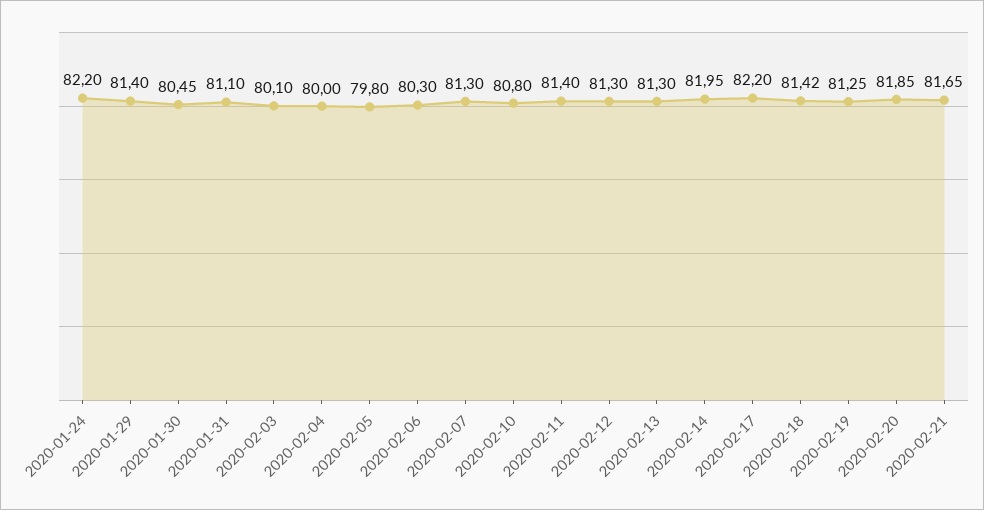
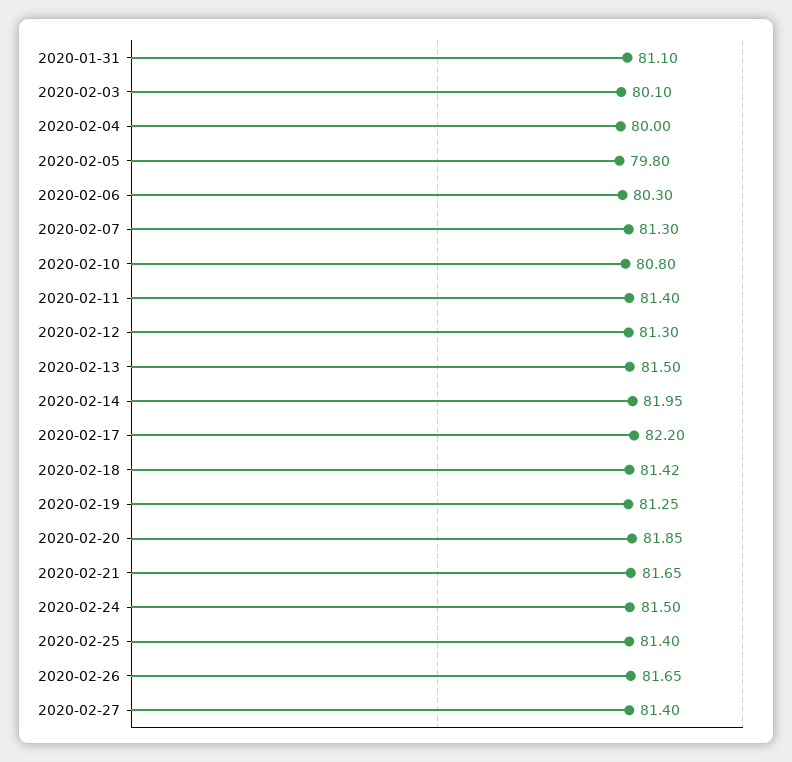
2020-01-24: 82.2 -> none
2020-01-29: 81.4 -> none
2020-01-30: 80.45 -> none
2020-02-13: 81.3 -> 81.5
2020-02-24: none -> 81.5
2020-02-25: none -> 81.4
2020-02-26: none -> 81.65
2020-02-27: none -> 81.4

